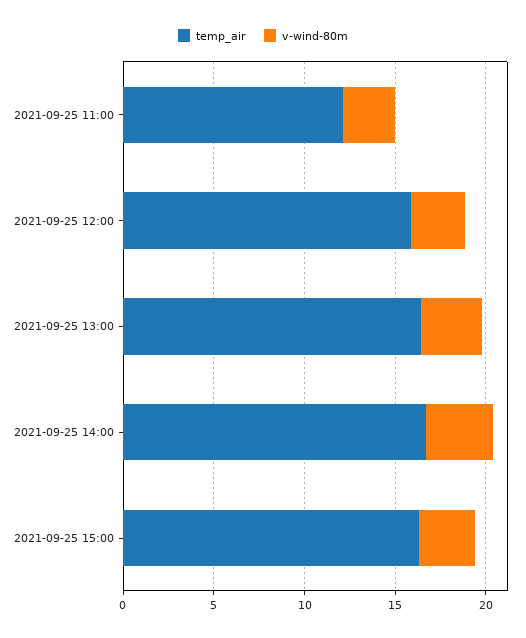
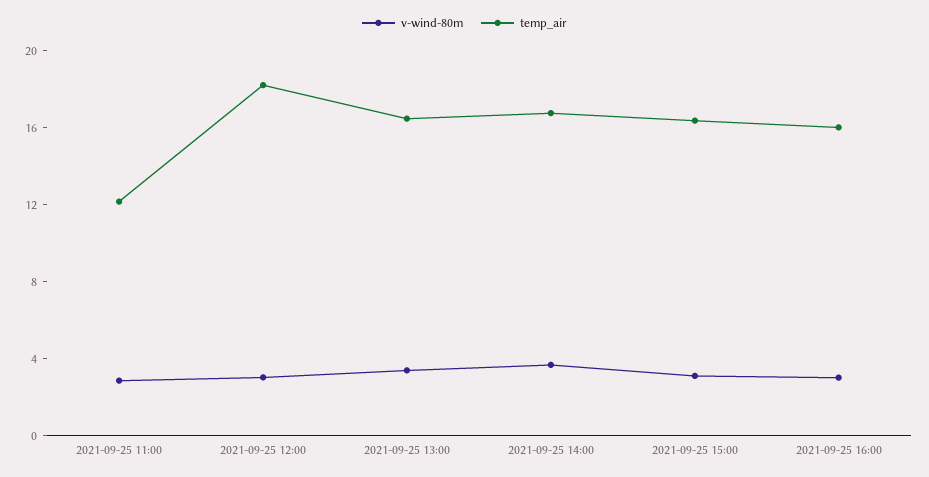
temp_air, 2021-09-25 12:00: 16 -> 18
v-wind-80m, 2021-09-25 16:00: none -> 3
temp_air, 2021-09-25 16:00: none -> 16

